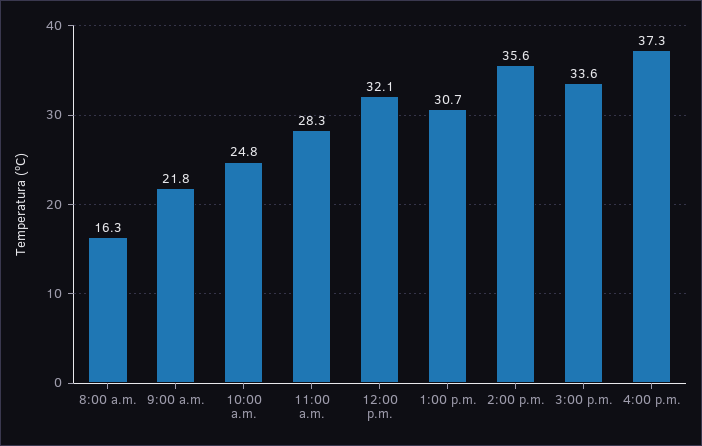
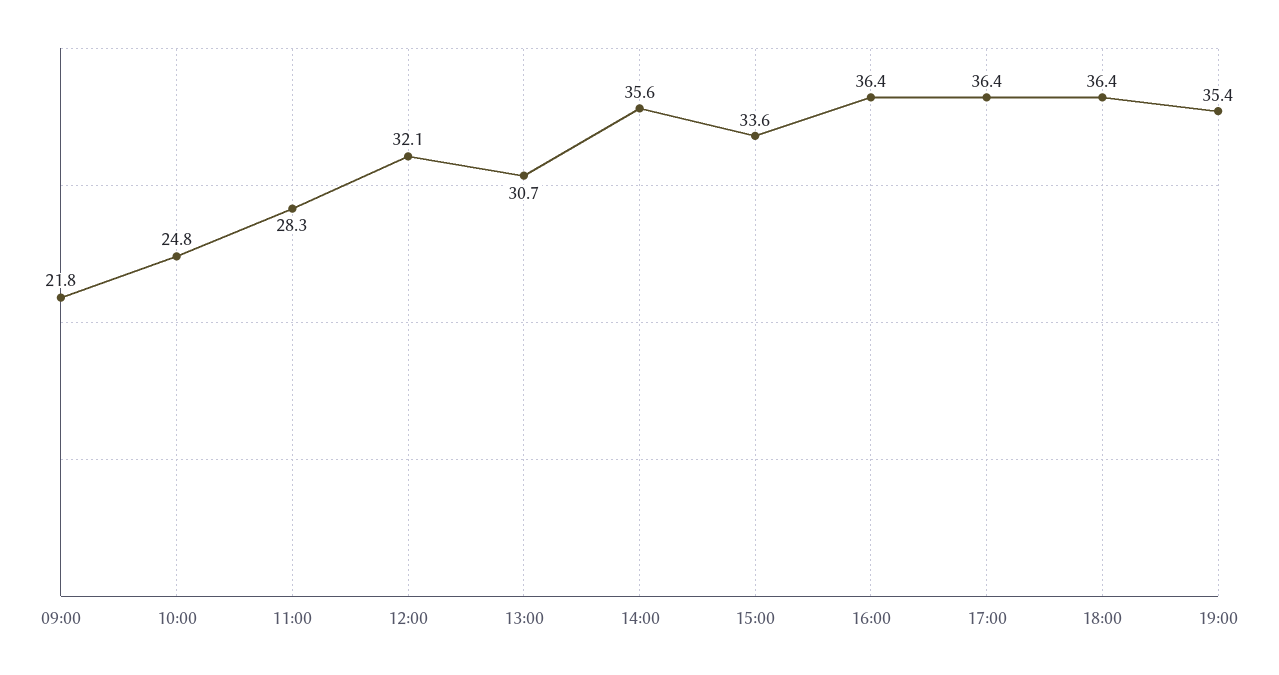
8:00 a.m.: 16.3 -> none
4:00 p.m.: 37.3 -> 36.4
17:00: none -> 36.4
18:00: none -> 36.4
19:00: none -> 35.4

